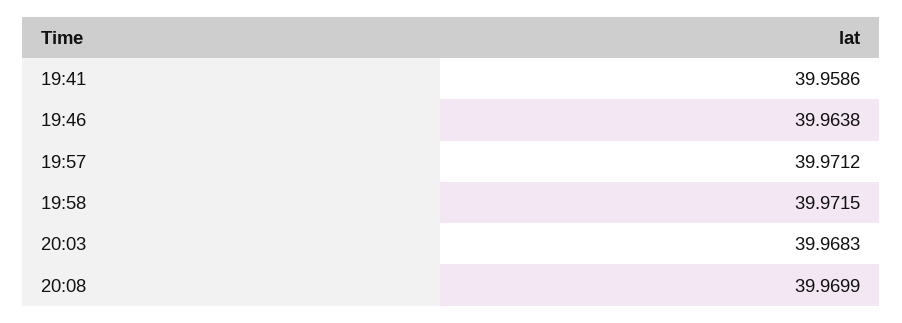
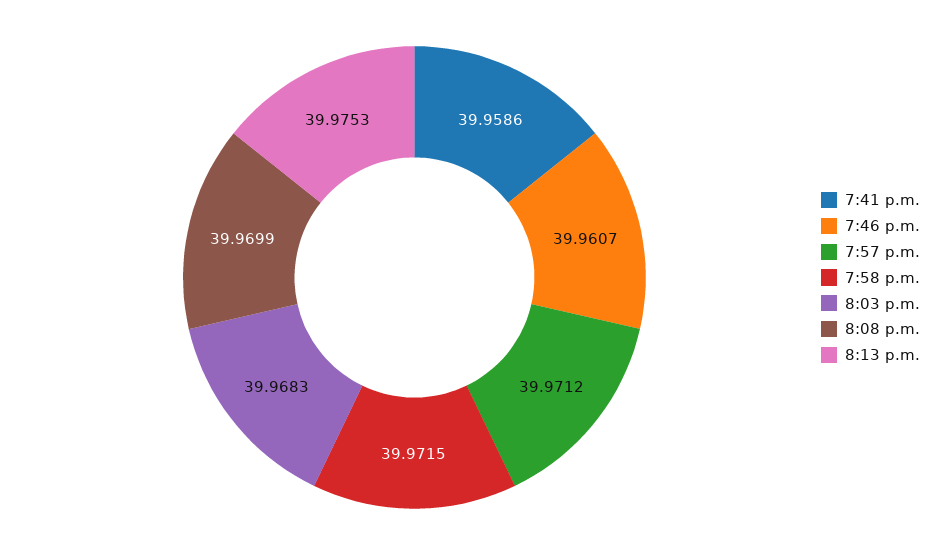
19:46: 39.9638 -> 39.9607
8:13 p.m.: none -> 39.9753

